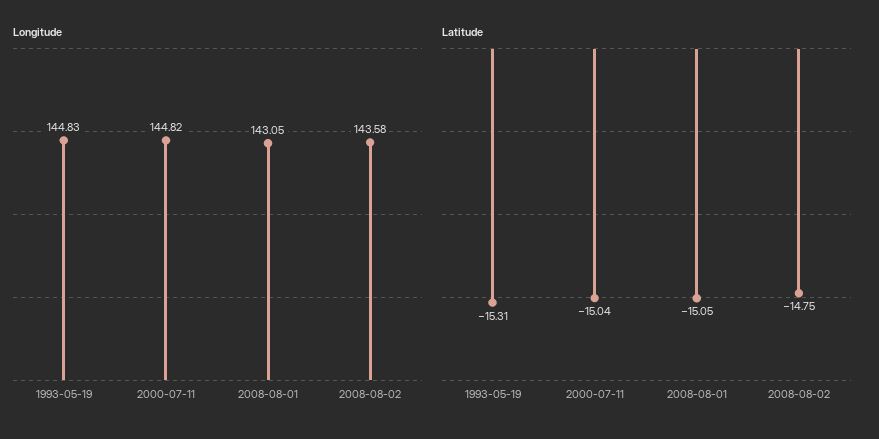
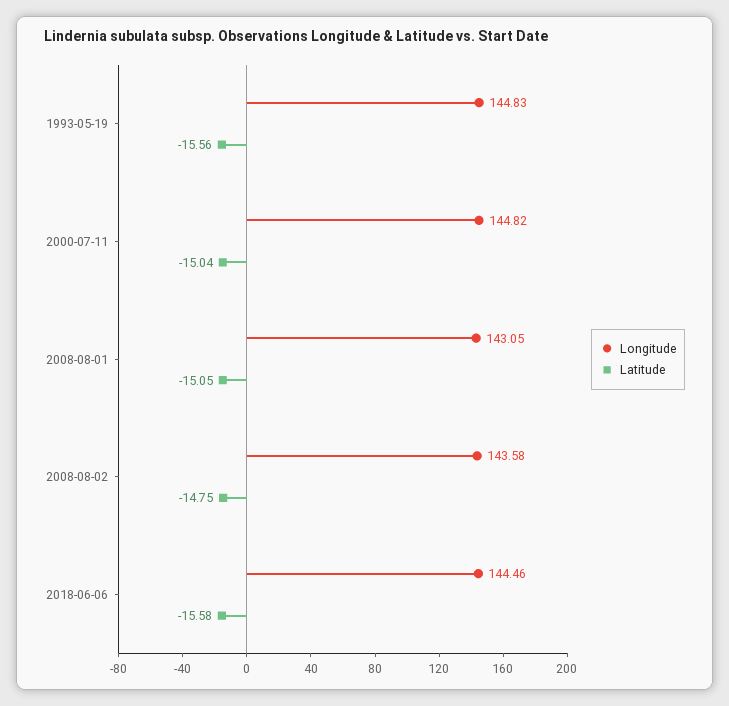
Latitude, 1993-05-19: -15.31 -> -15.56
Longitude, 2018-06-06: none -> 144.46
Latitude, 2018-06-06: none -> -15.58

